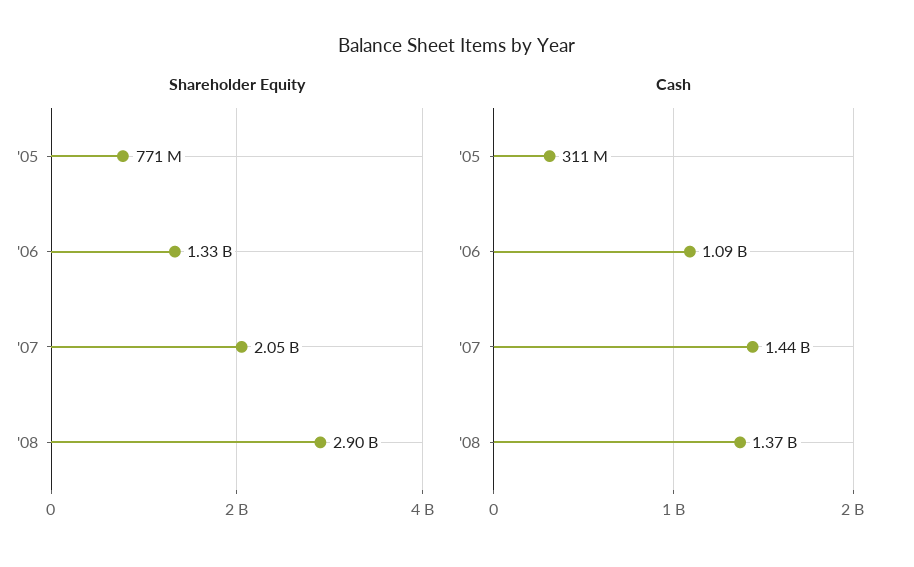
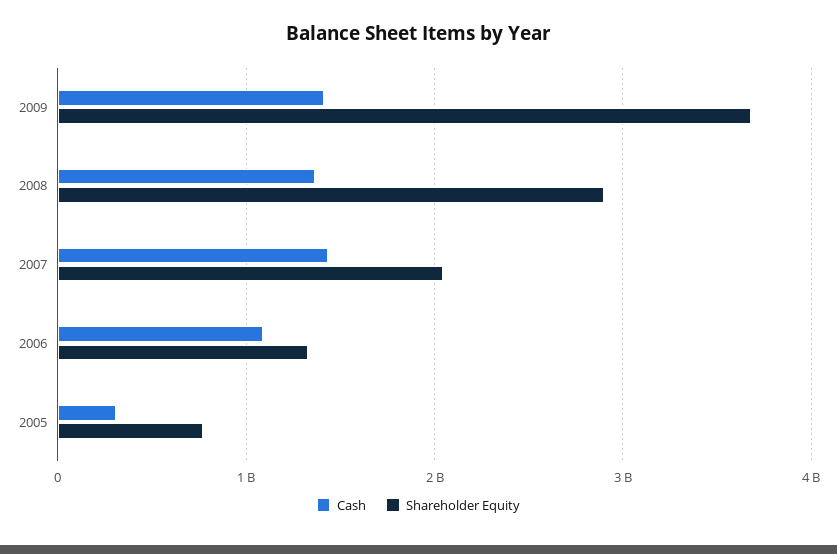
Cash, 2009: none -> 1400000000
Shareholder Equity, 2009: none -> 3700000000

